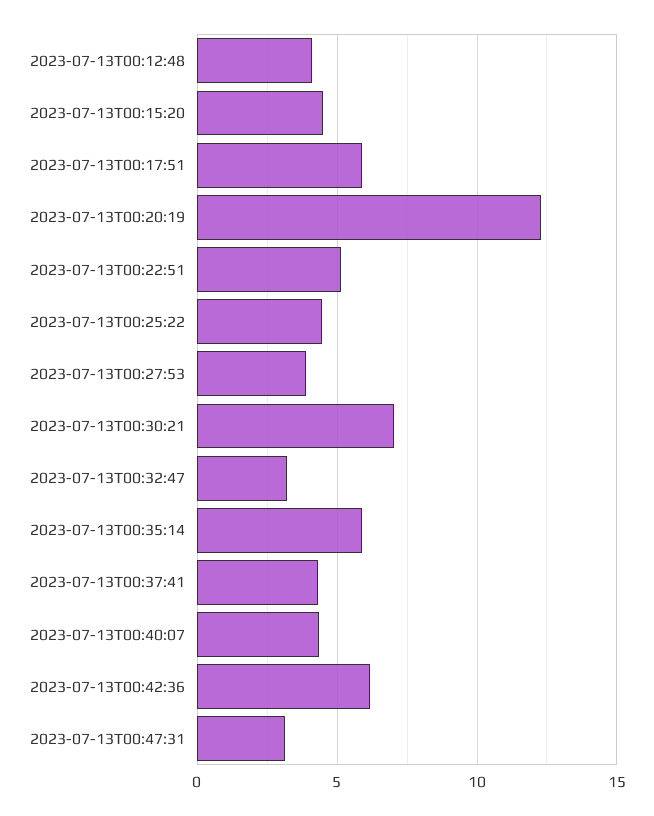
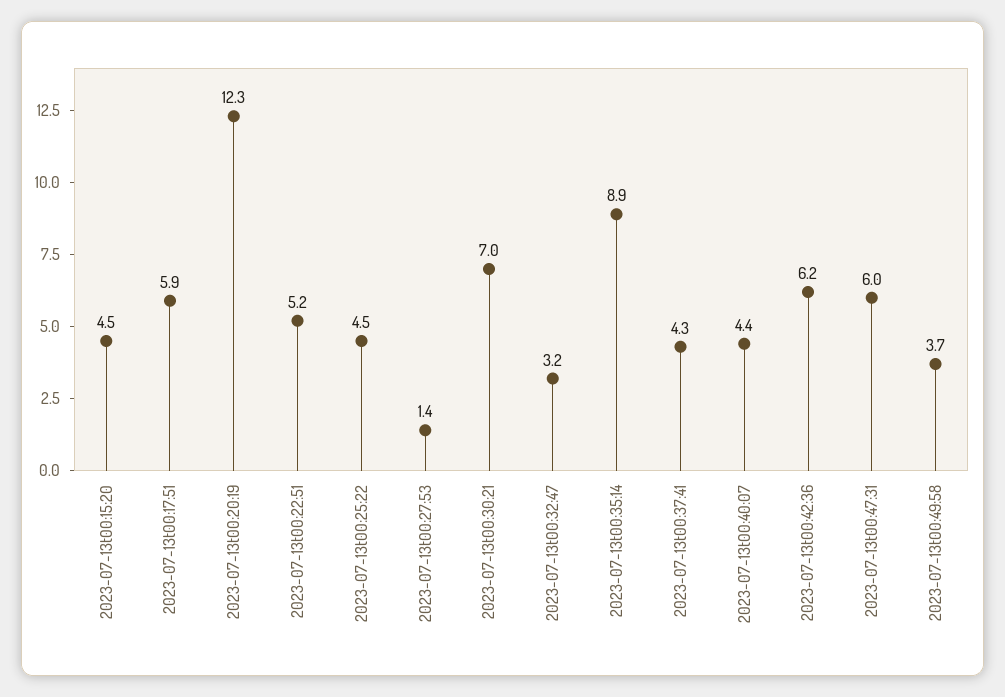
2023-07-13T00:12:48: 4 -> none
2023-07-13T00:27:53: 4 -> 1.4
2023-07-13T00:35:14: 6 -> 8.9
2023-07-13T00:47:31: 3 -> 6
2023-07-13t00:49:58: none -> 3.7

